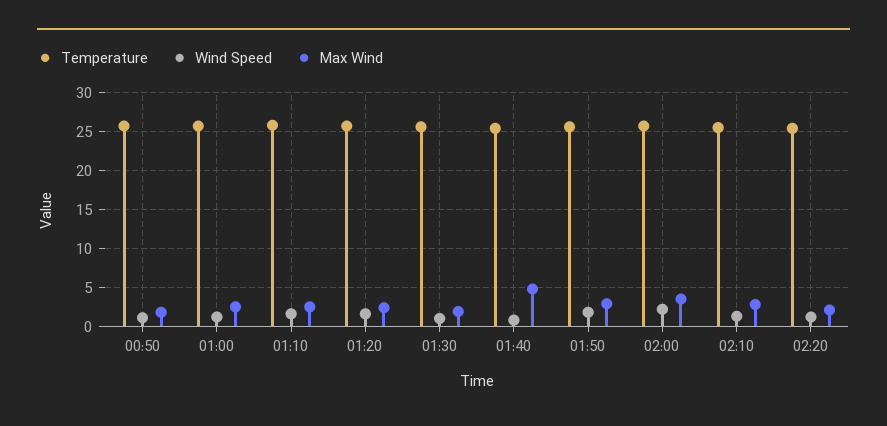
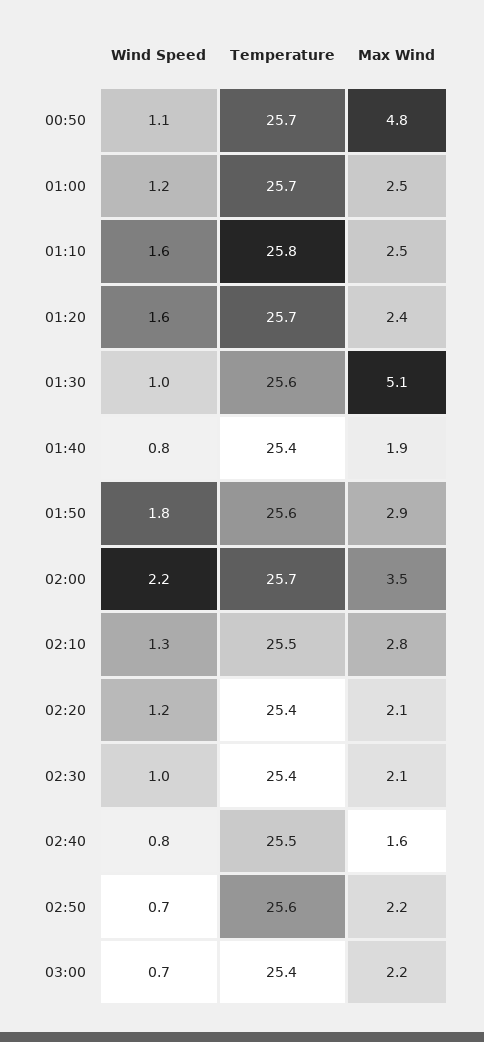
Max Wind, 00:50: 2 -> 4.8
Max Wind, 01:30: 2 -> 5.1
Max Wind, 01:40: 5 -> 1.9
Wind Speed, 02:30: none -> 1
Temperature, 02:30: none -> 25.4
Max Wind, 02:30: none -> 2.1
Wind Speed, 02:40: none -> 0.8
Temperature, 02:40: none -> 25.5
Max Wind, 02:40: none -> 1.6
Wind Speed, 02:50: none -> 0.7
Temperature, 02:50: none -> 25.6
Max Wind, 02:50: none -> 2.2
Wind Speed, 03:00: none -> 0.7
Temperature, 03:00: none -> 25.4
Max Wind, 03:00: none -> 2.2

